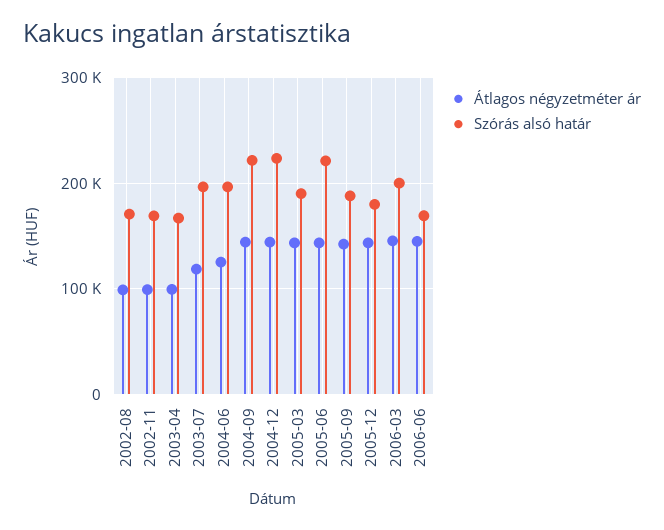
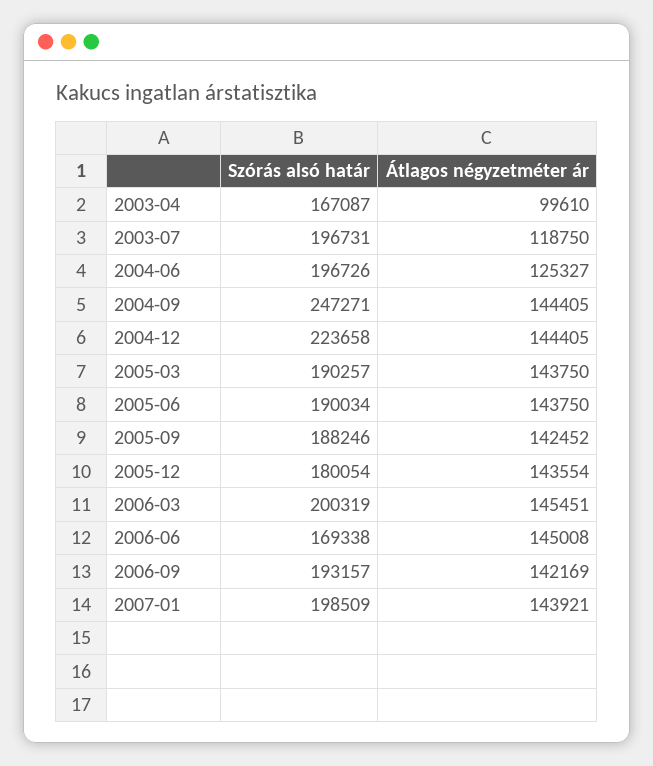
Átlagos négyzetméter ár, 2002-08: 100000 -> none
Szórás alsó határ, 2002-08: 170000 -> none
Átlagos négyzetméter ár, 2002-11: 100000 -> none
Szórás alsó határ, 2002-11: 170000 -> none
Szórás alsó határ, 2004-09: 220000 -> 247271
Szórás alsó határ, 2005-06: 220000 -> 190034
Szórás alsó határ, 2006-09: none -> 193157
Átlagos négyzetméter ár, 2006-09: none -> 142169
Szórás alsó határ, 2007-01: none -> 198509
Átlagos négyzetméter ár, 2007-01: none -> 143921

